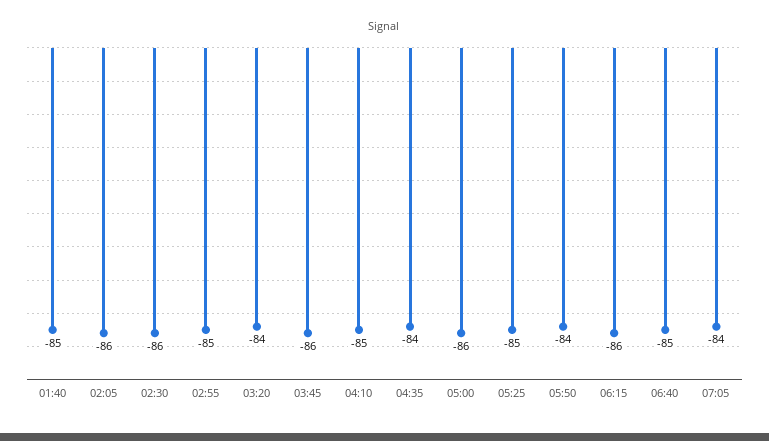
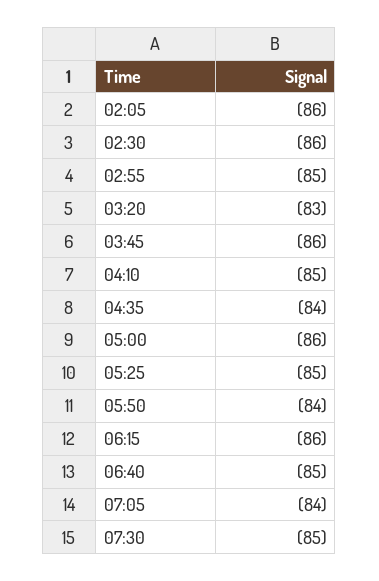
01:40: -85 -> none
03:20: -84 -> -83
07:30: none -> -85

